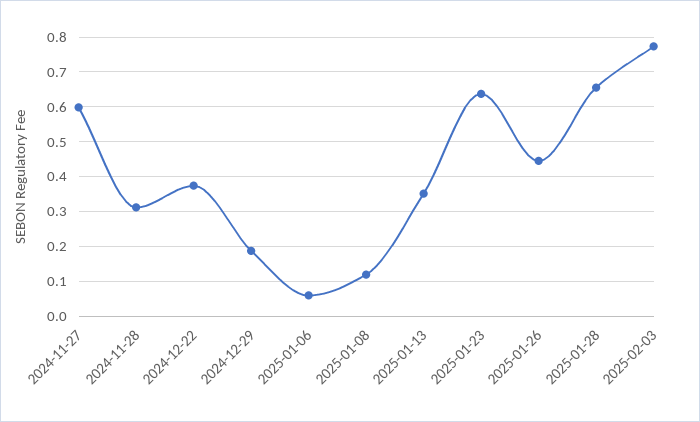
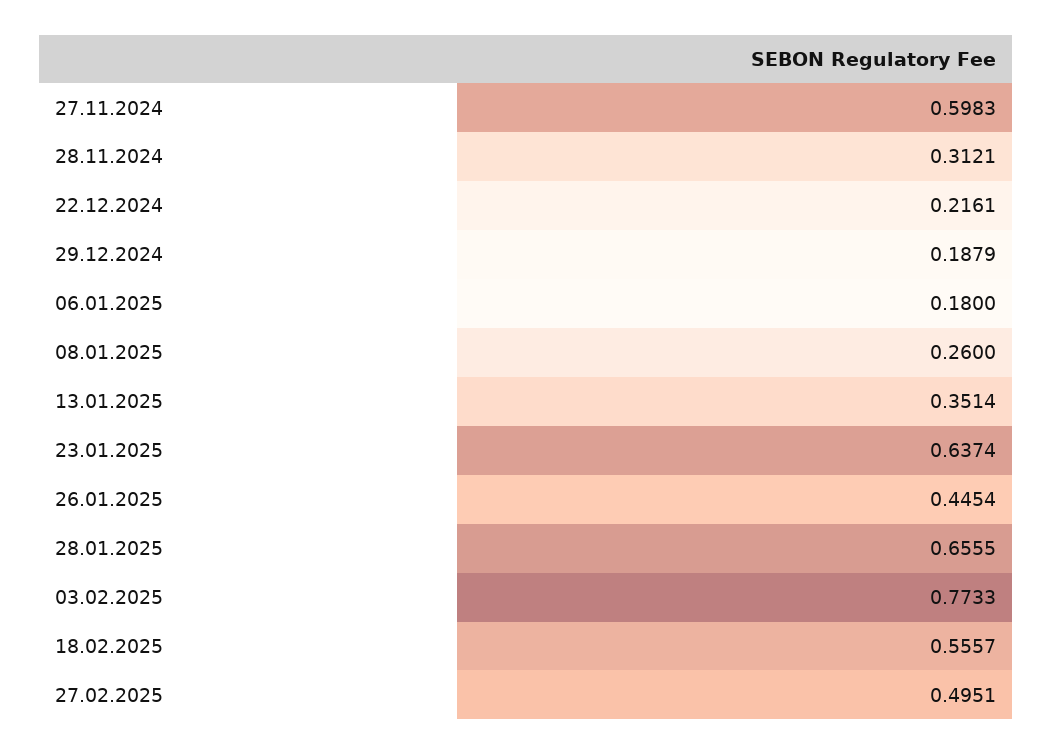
2024-12-22: 0.38 -> 0.2161
2025-01-06: 0.06 -> 0.18
2025-01-08: 0.12 -> 0.26
18.02.2025: none -> 0.5557
27.02.2025: none -> 0.4951

